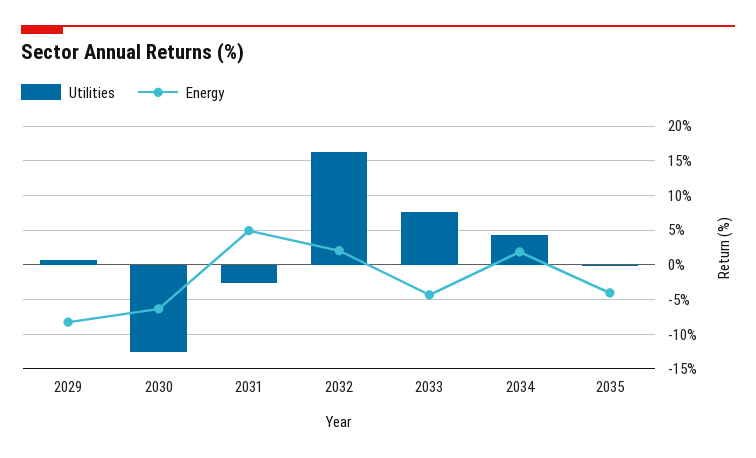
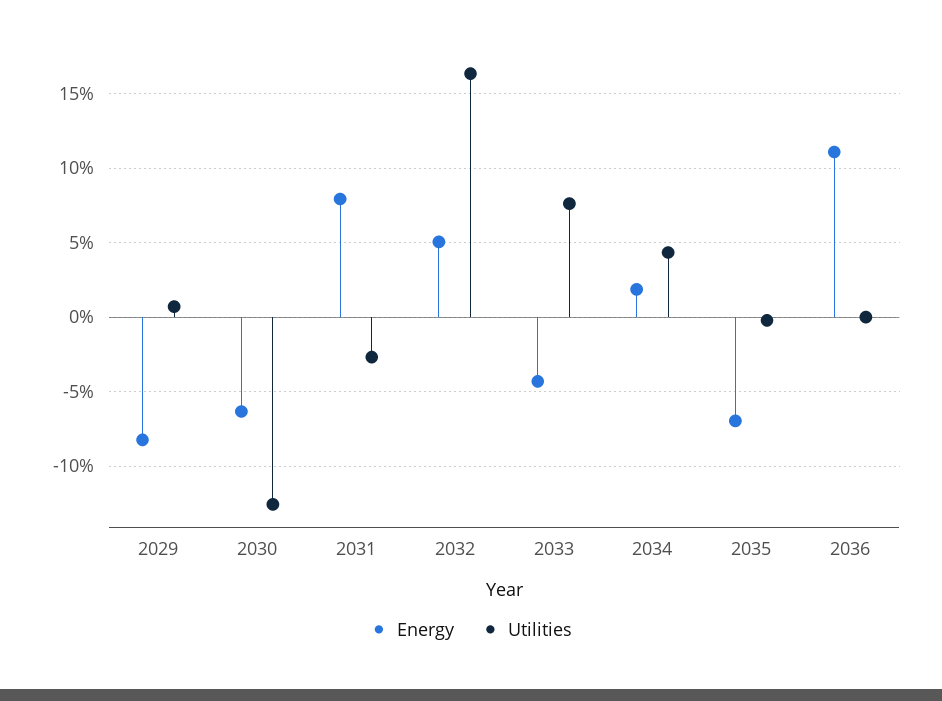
Energy, 2031: 5 -> 8
Energy, 2032: 2 -> 5
Energy, 2035: -4 -> -7
Energy, 2036: none -> 11
Utilities, 2036: none -> 0

